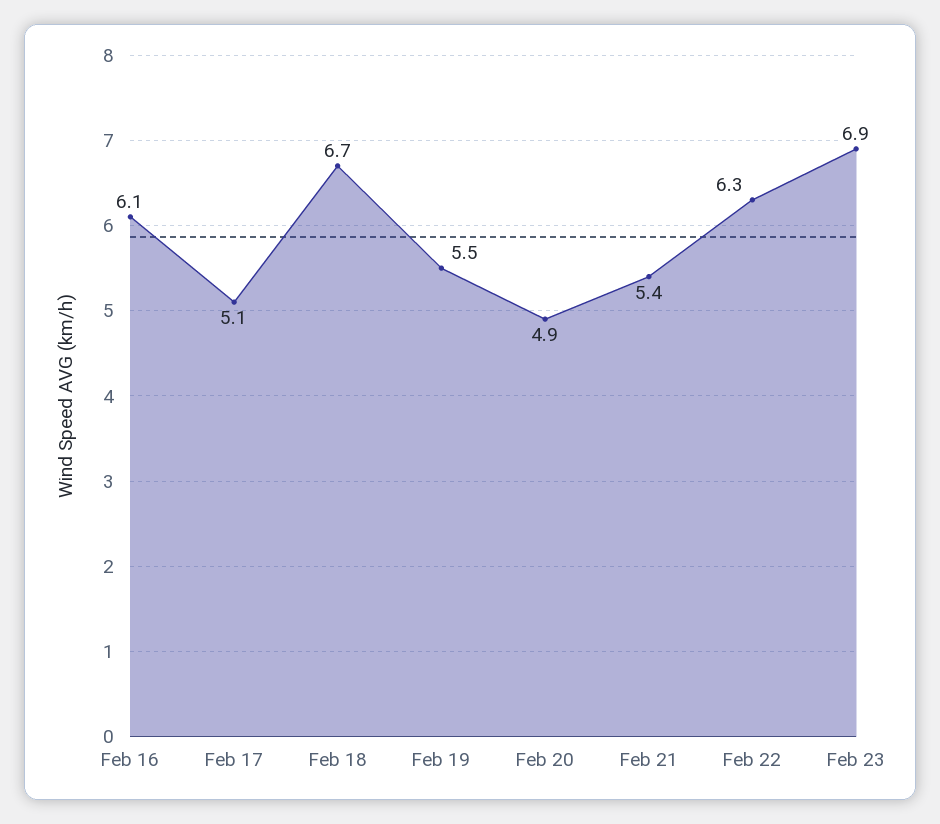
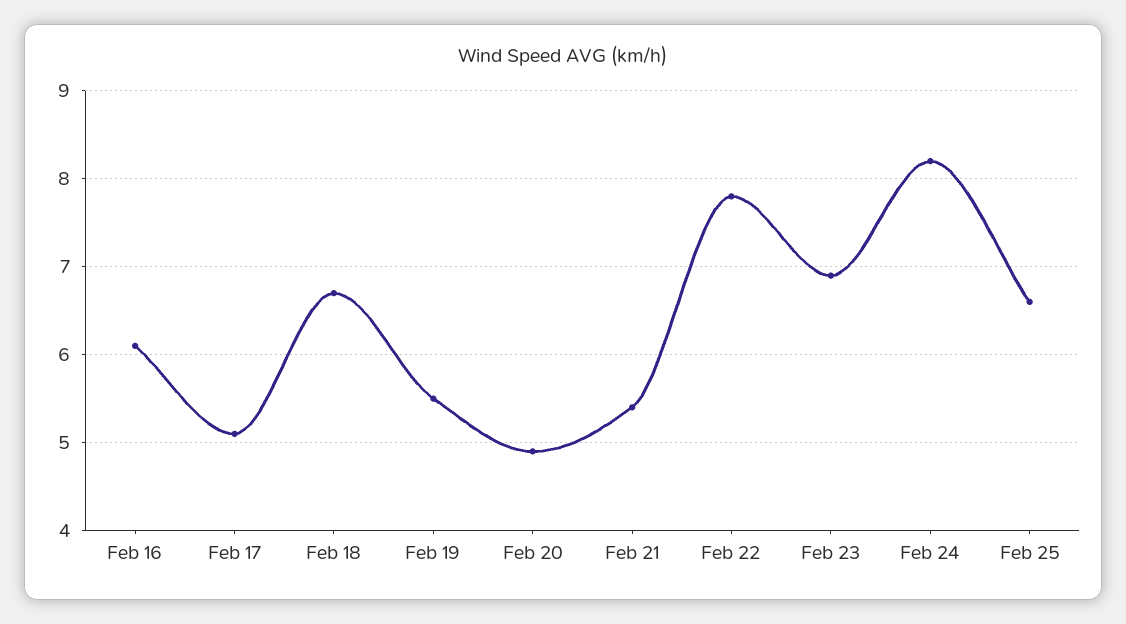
Feb 22: 6.3 -> 7.8
Feb 24: none -> 8.2
Feb 25: none -> 6.6

